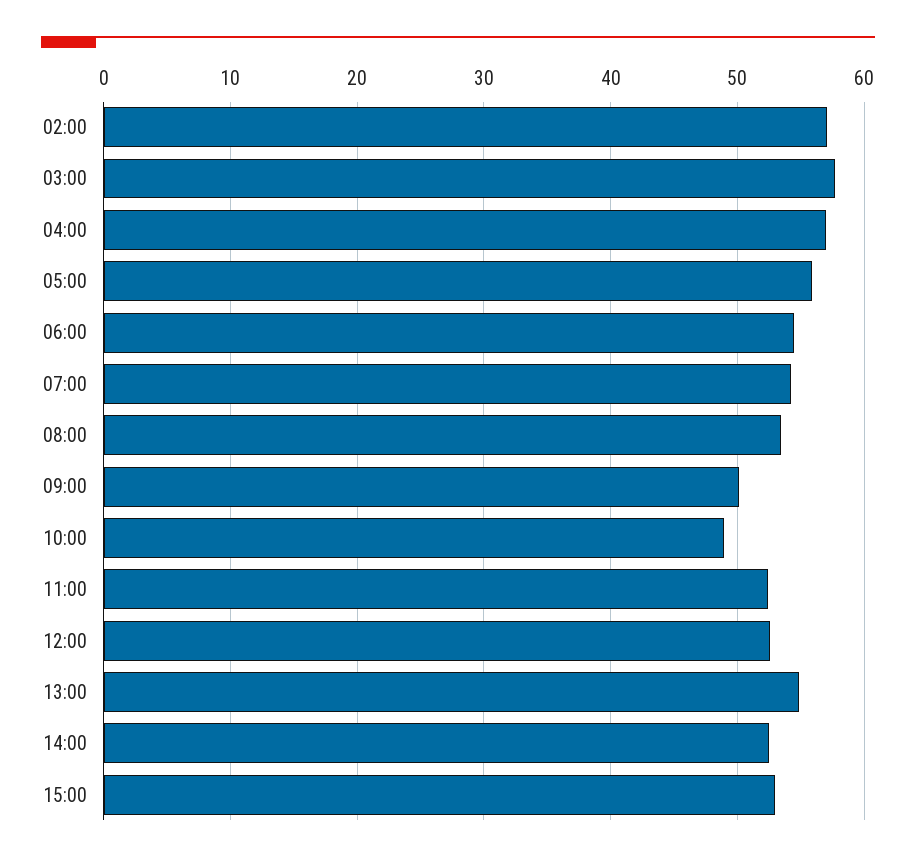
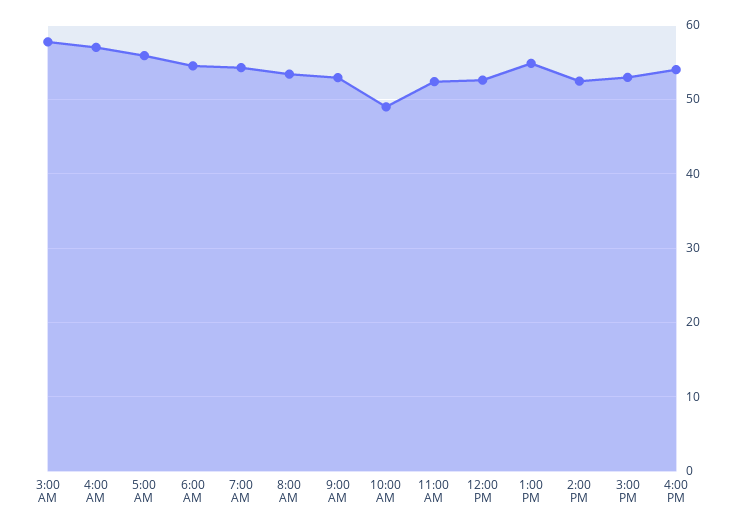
02:00: 57 -> none
09:00: 50 -> 53
4:00 PM: none -> 54

